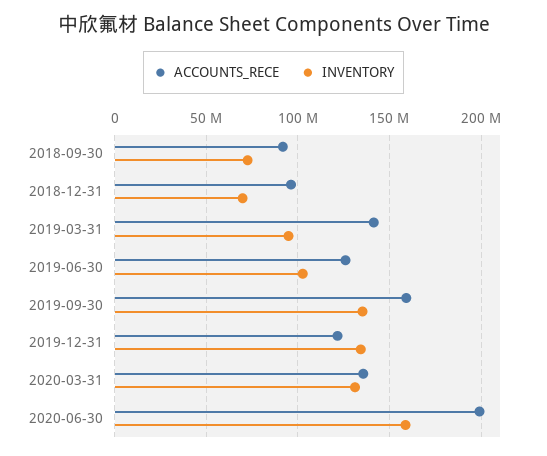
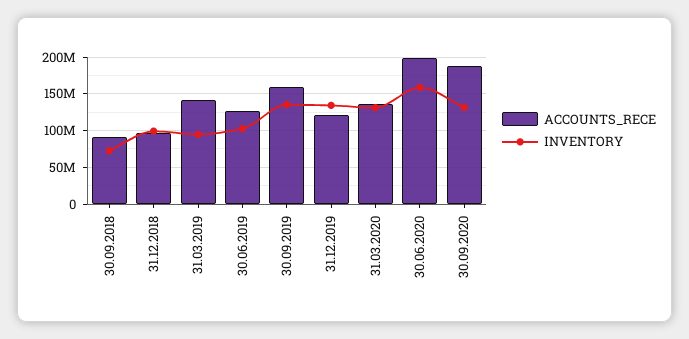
INVENTORY, 2018-12-31: 70000000 -> 100000000
ACCOUNTS_RECE, 30.09.2020: none -> 190000000
INVENTORY, 30.09.2020: none -> 130000000

